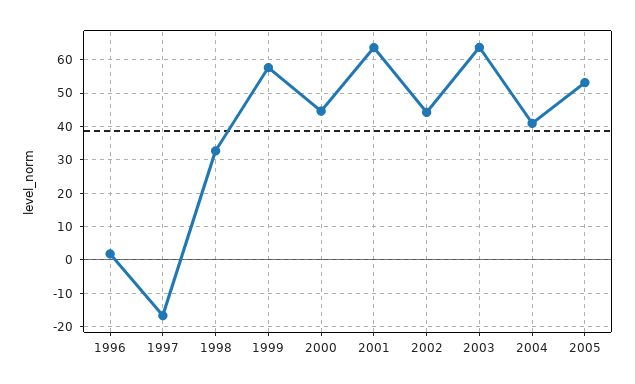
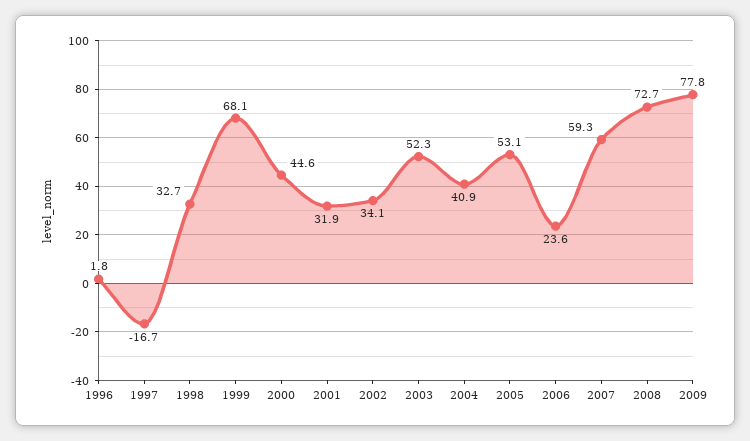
1999: 58 -> 68.1
2001: 64 -> 31.9
2002: 44 -> 34.1
2003: 64 -> 52.3
2006: none -> 23.6
2007: none -> 59.3
2008: none -> 72.7
2009: none -> 77.8

